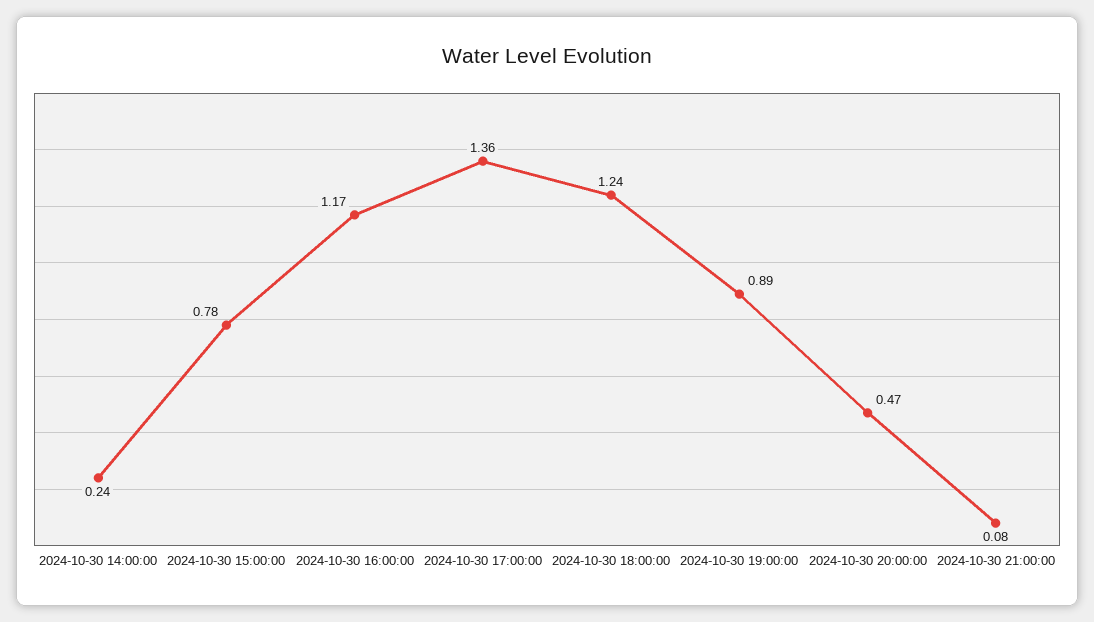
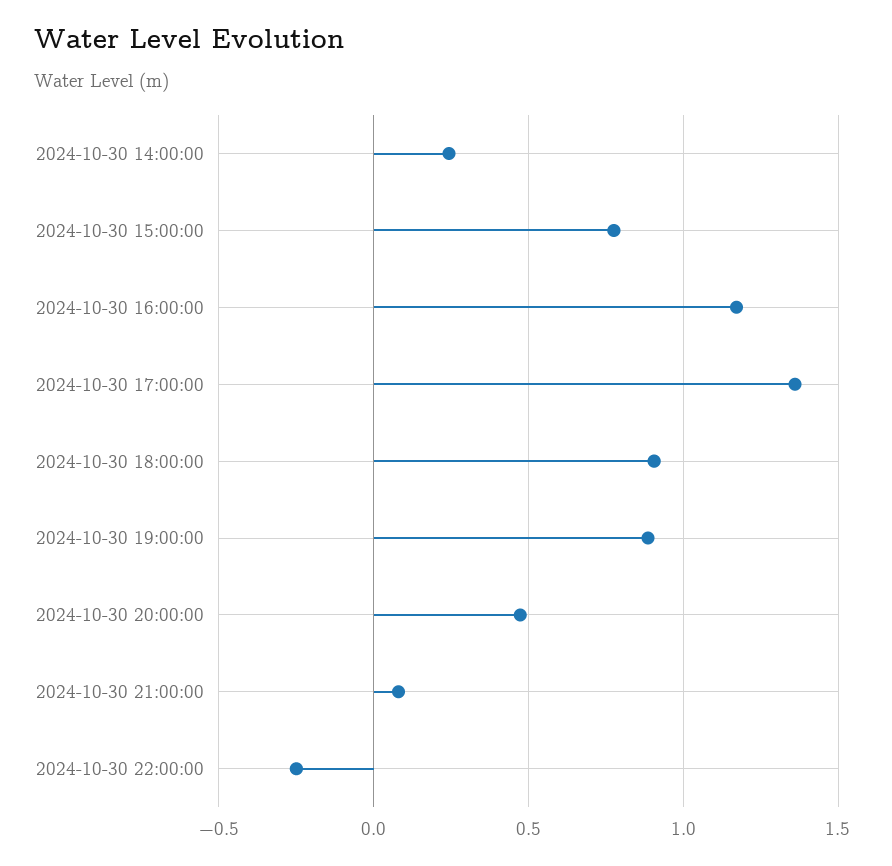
2024-10-30 18:00:00: 1.24 -> 0.9
2024-10-30 22:00:00: none -> -0.25

